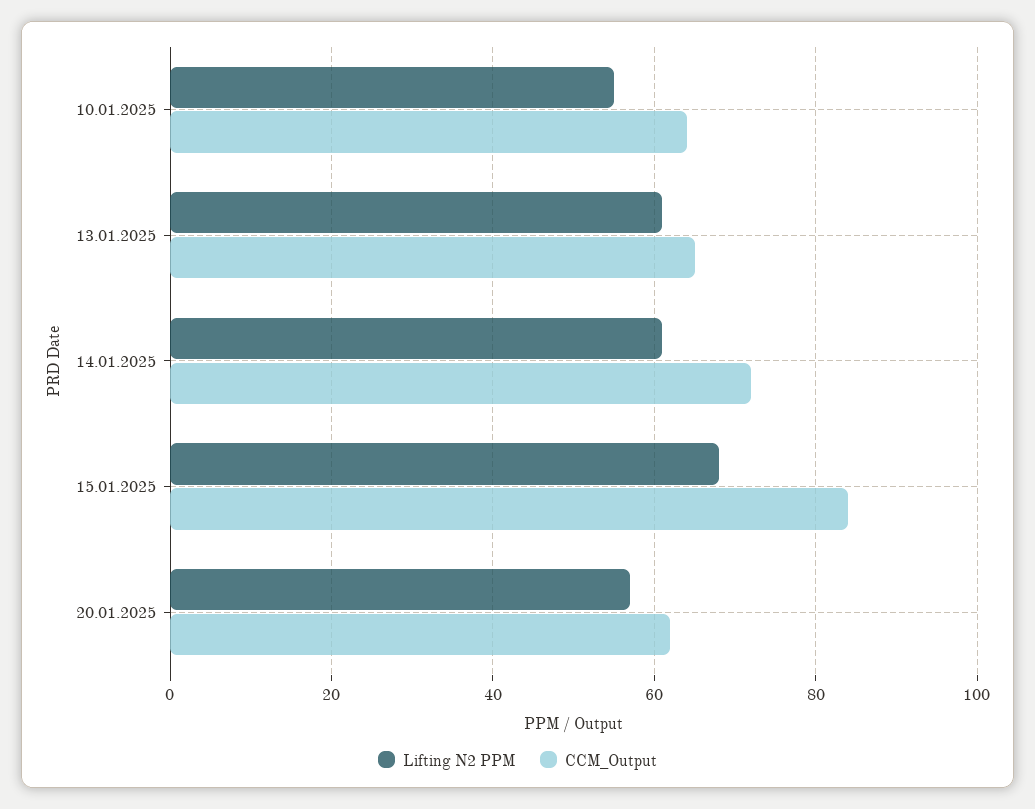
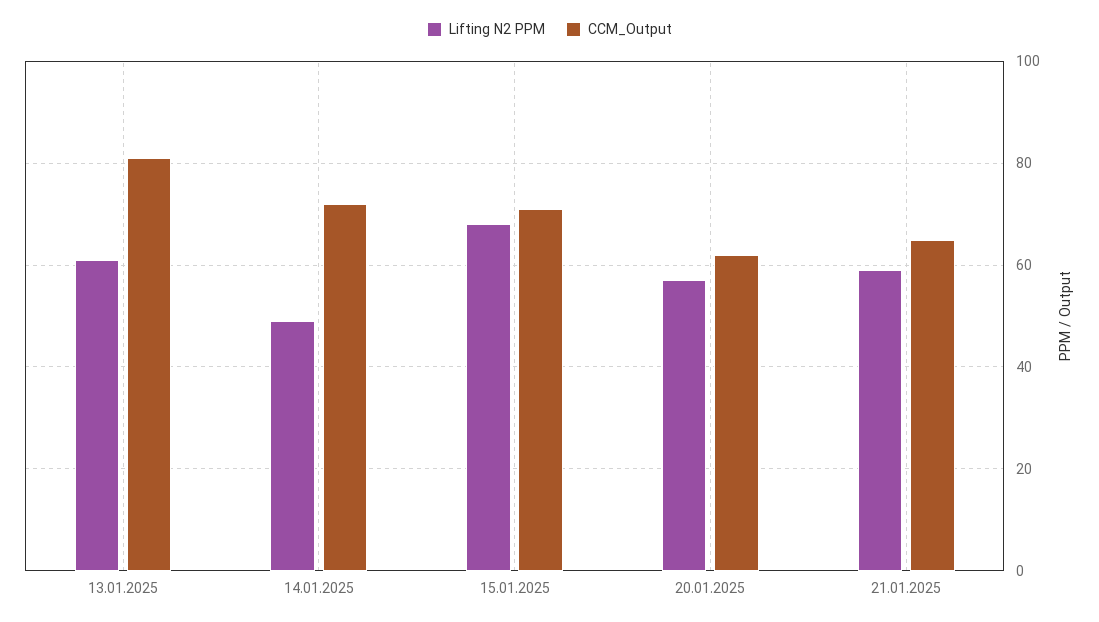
Lifting N2 PPM, 10.01.2025: 55 -> none
CCM_Output, 10.01.2025: 65 -> none
CCM_Output, 13.01.2025: 65 -> 80
Lifting N2 PPM, 14.01.2025: 60 -> 50
CCM_Output, 15.01.2025: 85 -> 70
Lifting N2 PPM, 21.01.2025: none -> 60
CCM_Output, 21.01.2025: none -> 65

